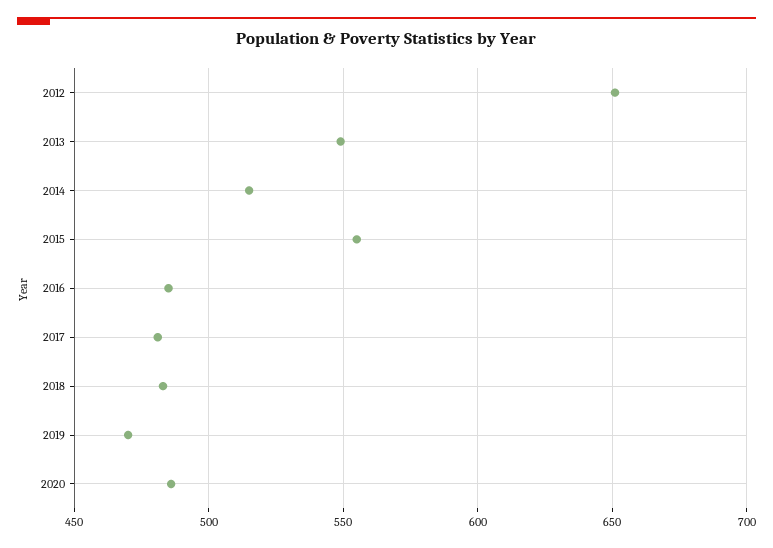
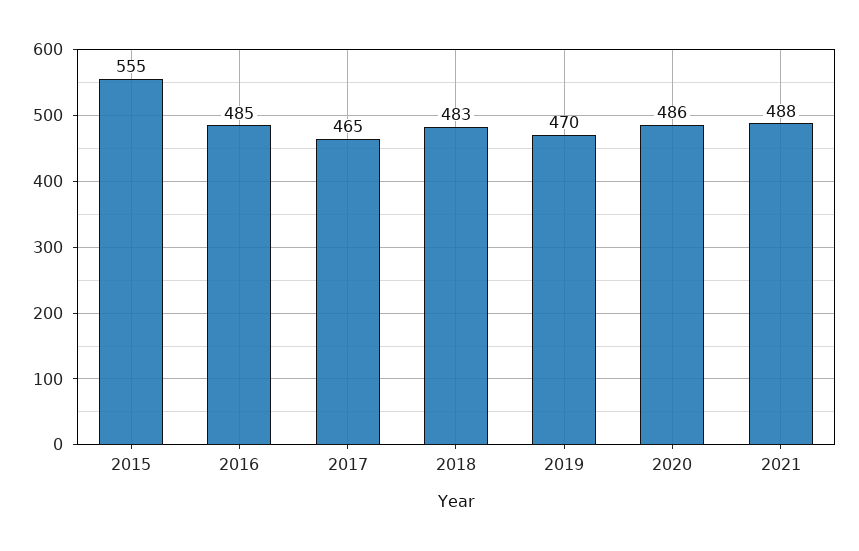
2012: 650 -> none
2013: 550 -> none
2014: 515 -> none
2017: 480 -> 465
2021: none -> 488

